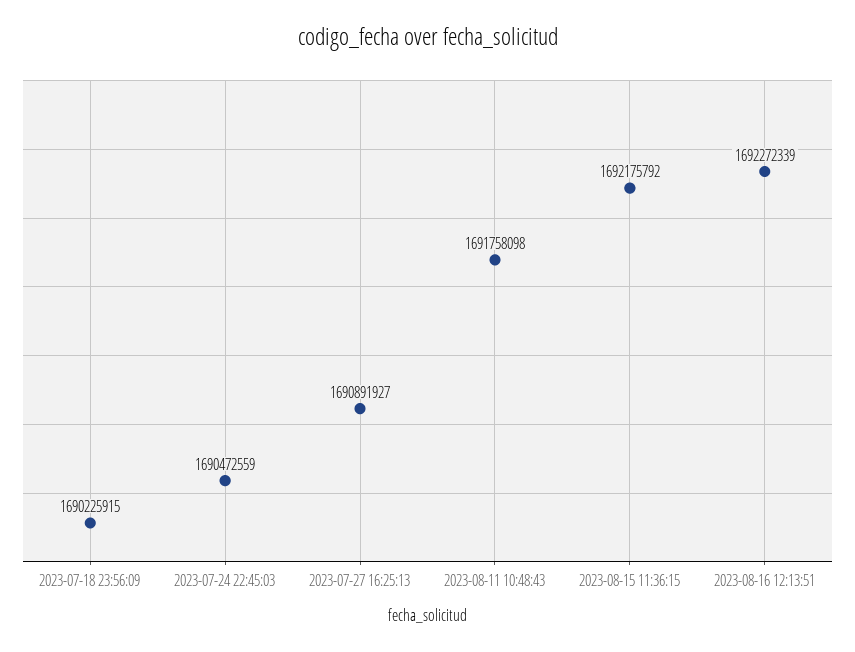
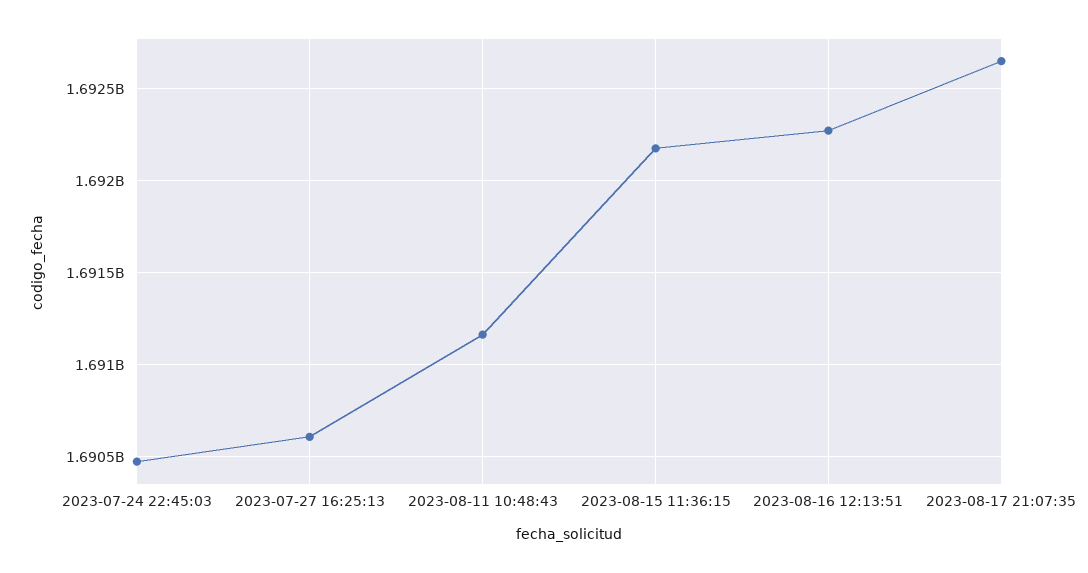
2023-07-18 23:56:09: 1690225915 -> none
2023-07-27 16:25:13: 1690891927 -> 1690600000
2023-08-11 10:48:43: 1691758098 -> 1691150000
2023-08-17 21:07:35: none -> 1692650000

